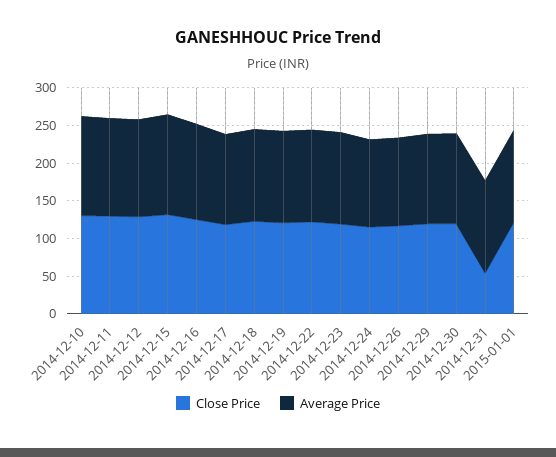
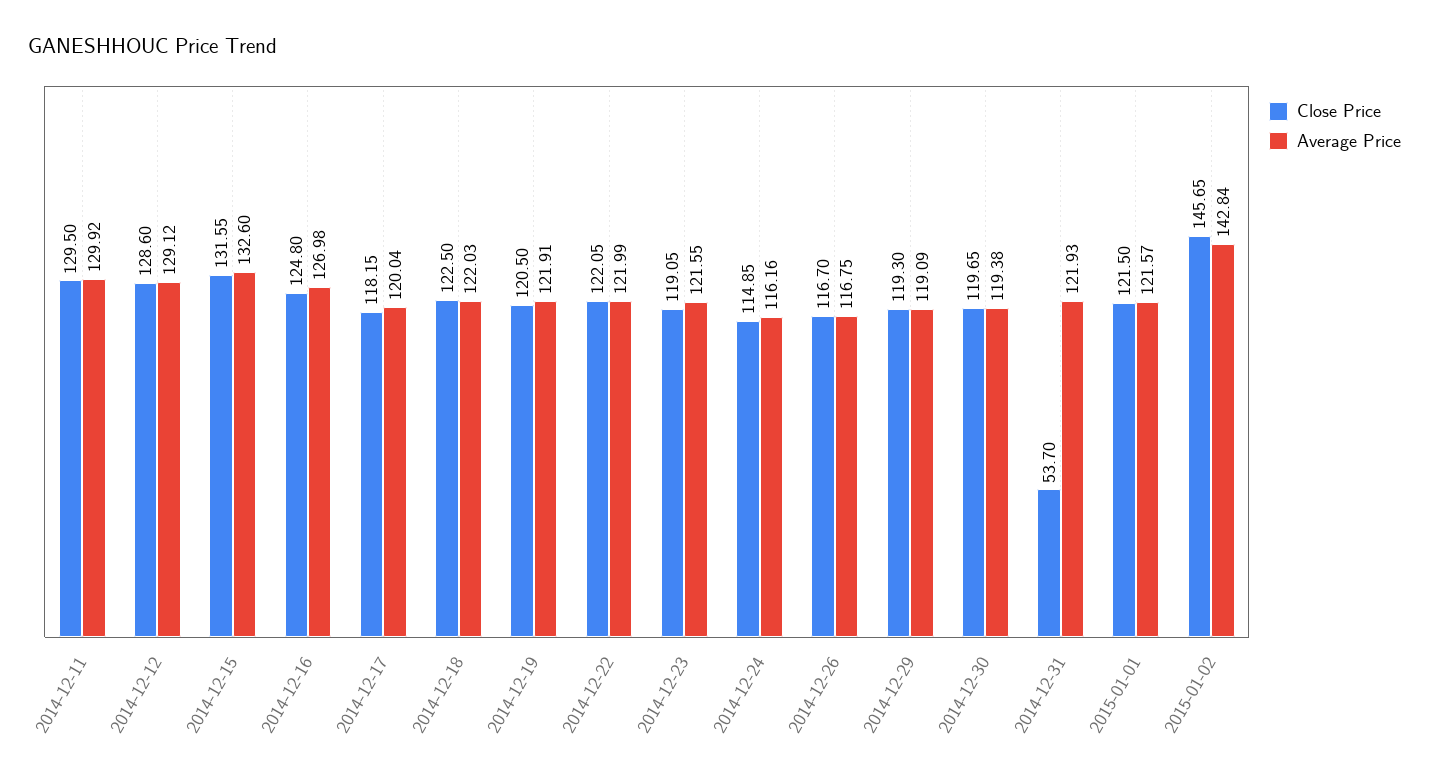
Close Price, 2014-12-10: 125 -> none
Average Price, 2014-12-10: 125 -> none
Close Price, 2015-01-02: none -> 145.65
Average Price, 2015-01-02: none -> 142.84

